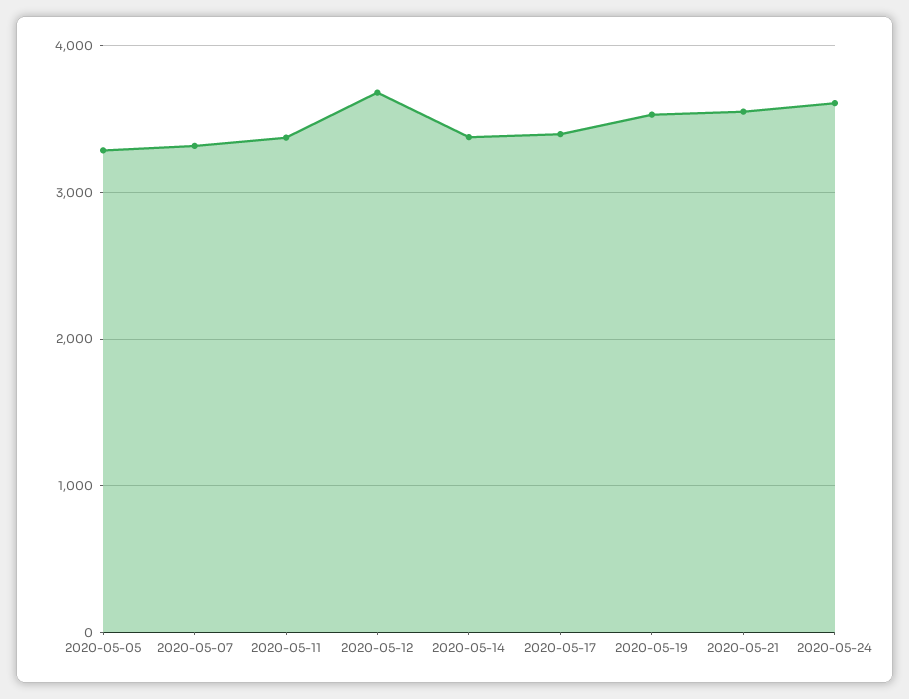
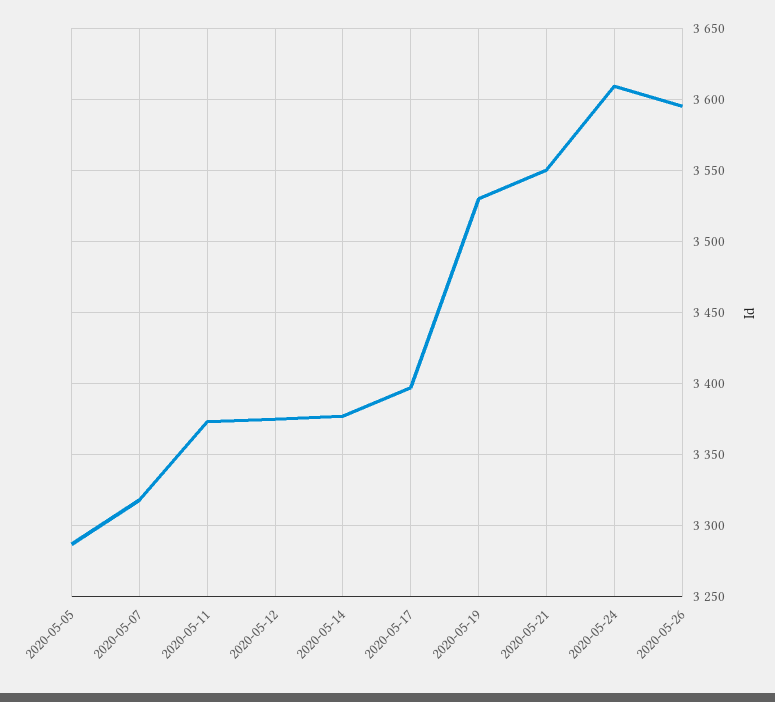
2020-05-12: 3700 -> 3375
2020-05-26: none -> 3595

